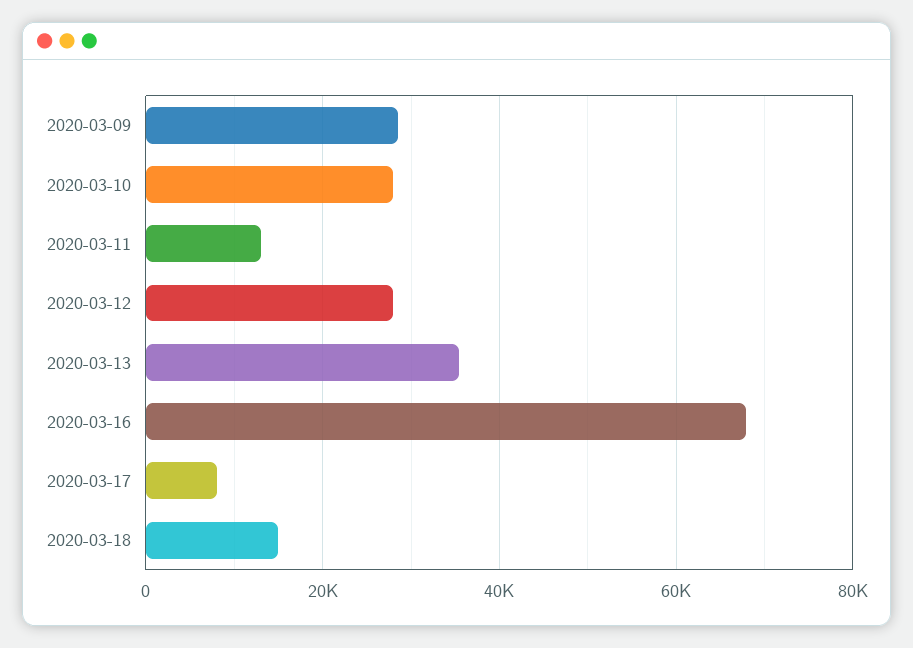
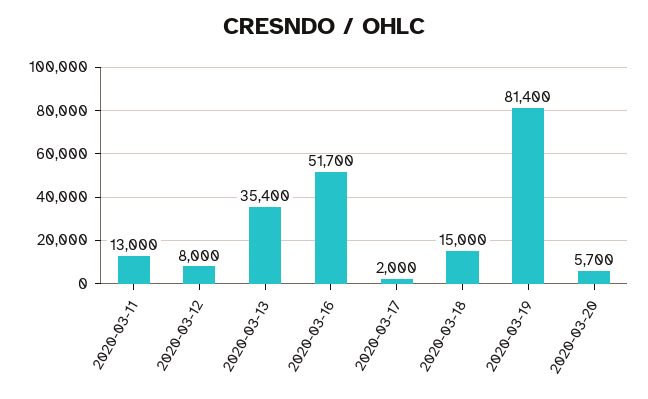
2020-03-09: 28000 -> none
2020-03-10: 28000 -> none
2020-03-12: 28000 -> 8000
2020-03-16: 68000 -> 51700
2020-03-17: 8000 -> 2000
2020-03-19: none -> 81400
2020-03-20: none -> 5700

